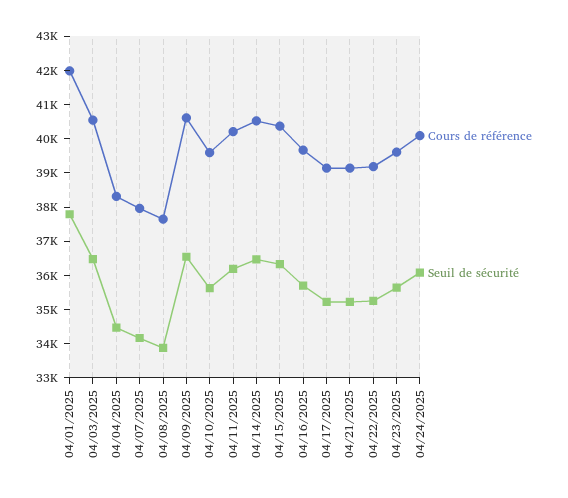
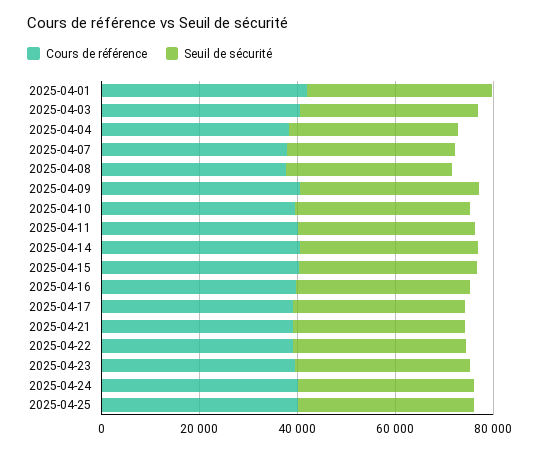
Cours de référence, 2025-04-25: none -> 40000
Seuil de sécurité, 2025-04-25: none -> 35000

